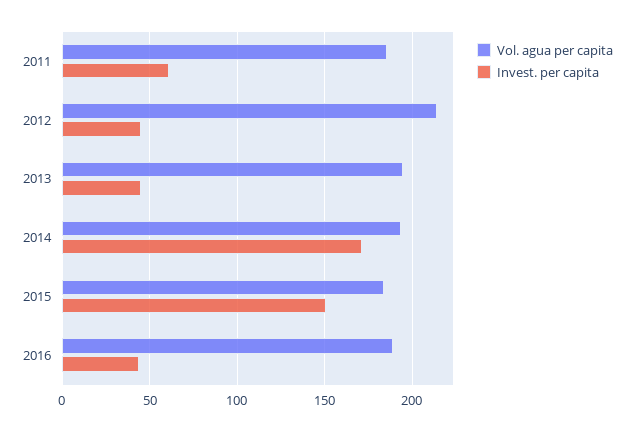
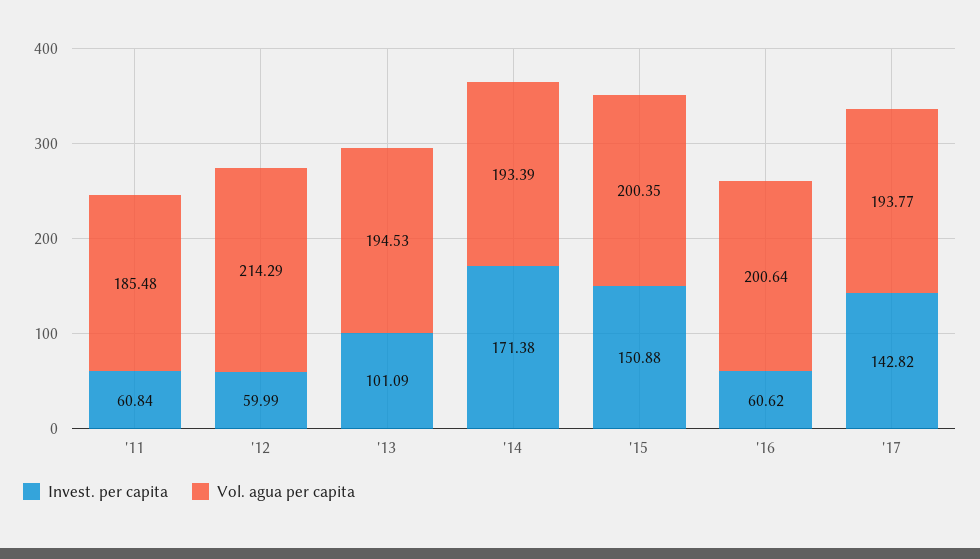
Invest. per capita, 2012: 45 -> 59.99
Invest. per capita, 2013: 45 -> 101.09
Vol. agua per capita, 2015: 185 -> 200.35
Vol. agua per capita, 2016: 190 -> 200.64
Invest. per capita, 2016: 45 -> 60.62
Invest. per capita, '17: none -> 142.82
Vol. agua per capita, '17: none -> 193.77

